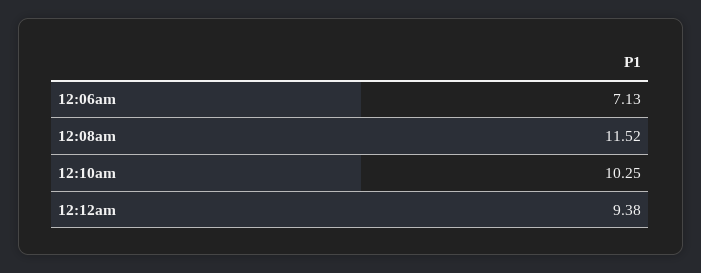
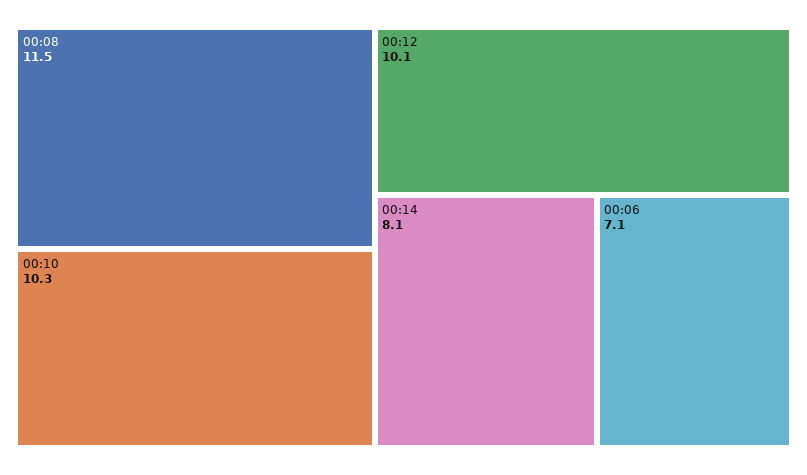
12:12am: 9.38 -> 10.1
00:14: none -> 8.1

